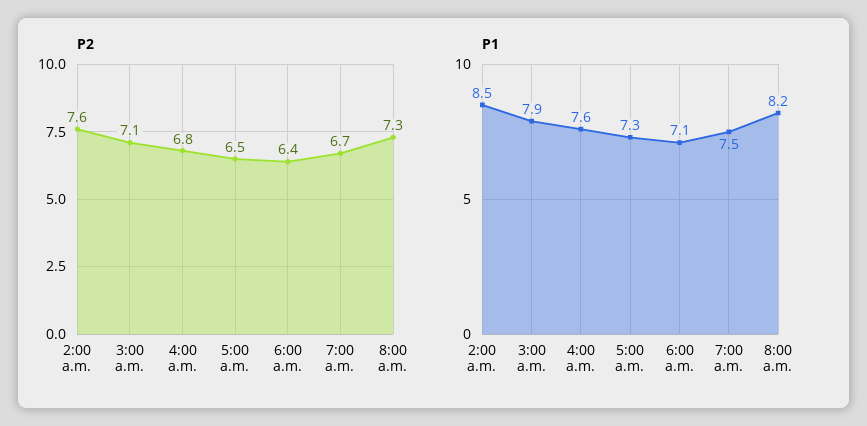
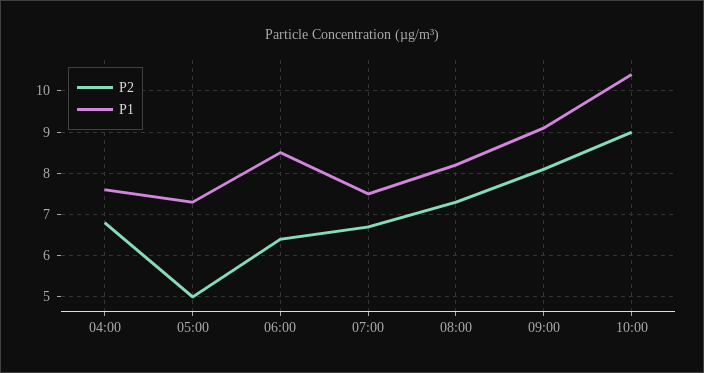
P2, 2:00 a.m.: 7.6 -> none
P2, 3:00 a.m.: 7.1 -> none
P2, 5:00 a.m.: 6.5 -> 5
P1, 2:00 a.m.: 8.5 -> none
P1, 3:00 a.m.: 7.9 -> none
P1, 6:00 a.m.: 7.1 -> 8.5
P2, 09:00: none -> 8
P1, 09:00: none -> 9
P2, 10:00: none -> 9
P1, 10:00: none -> 10.5

